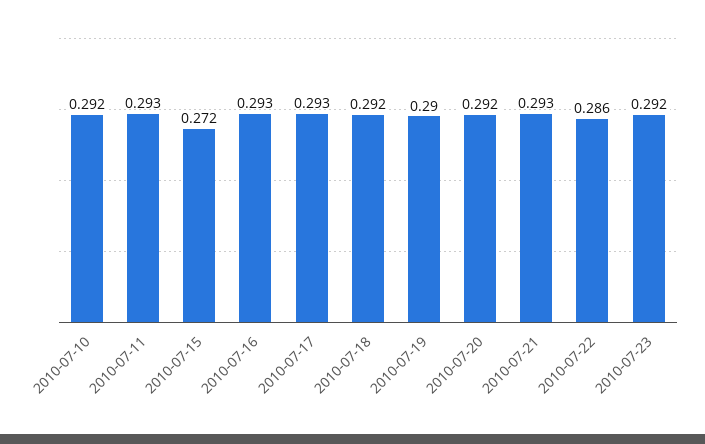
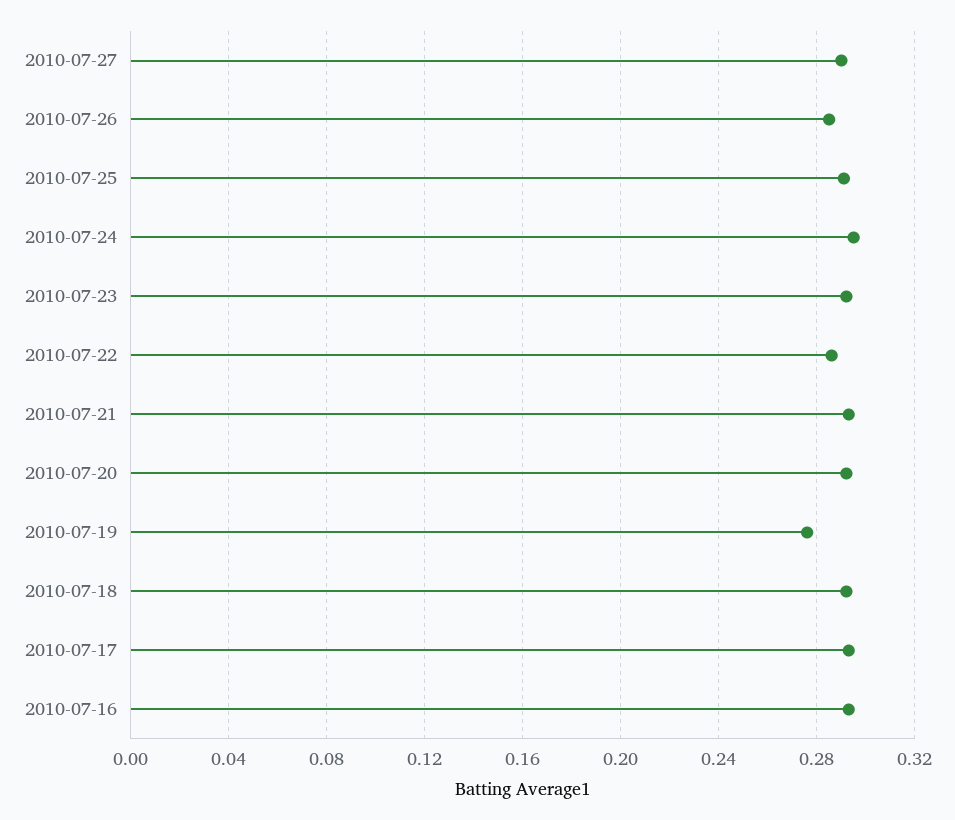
2010-07-10: 0.292 -> none
2010-07-11: 0.293 -> none
2010-07-15: 0.272 -> none
2010-07-19: 0.29 -> 0.275
2010-07-27: none -> 0.29
2010-07-26: none -> 0.285
2010-07-25: none -> 0.29
2010-07-24: none -> 0.295

